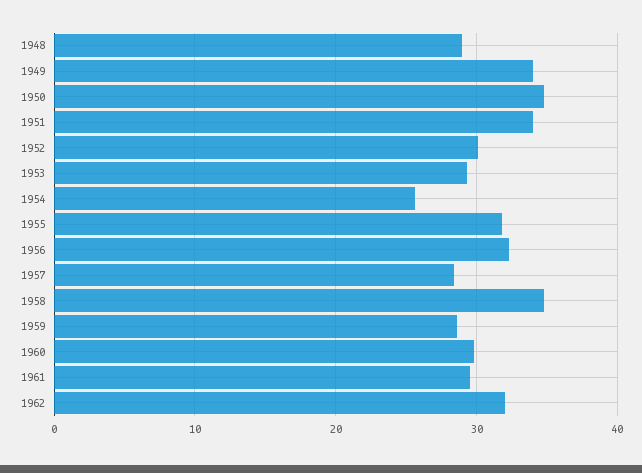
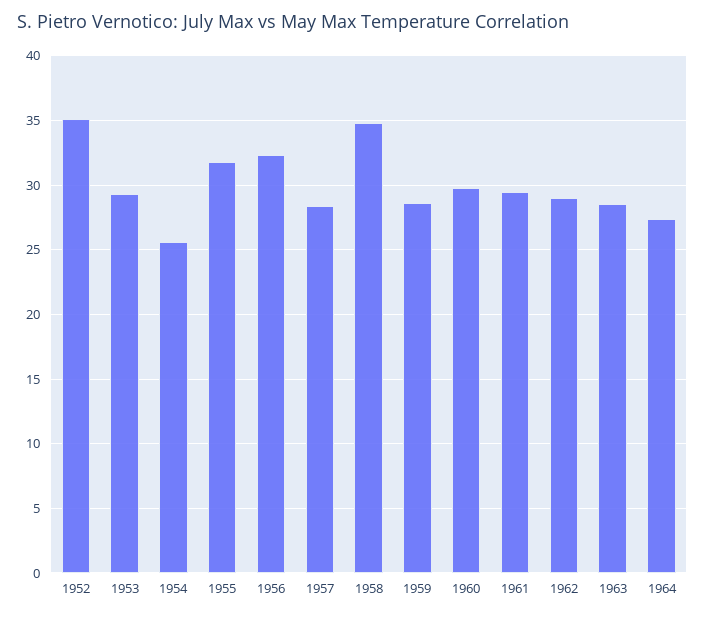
1948: 29 -> none
1949: 34 -> none
1950: 35 -> none
1951: 34 -> none
1952: 30 -> 35
1962: 32 -> 29
1963: none -> 28.5
1964: none -> 27.5

